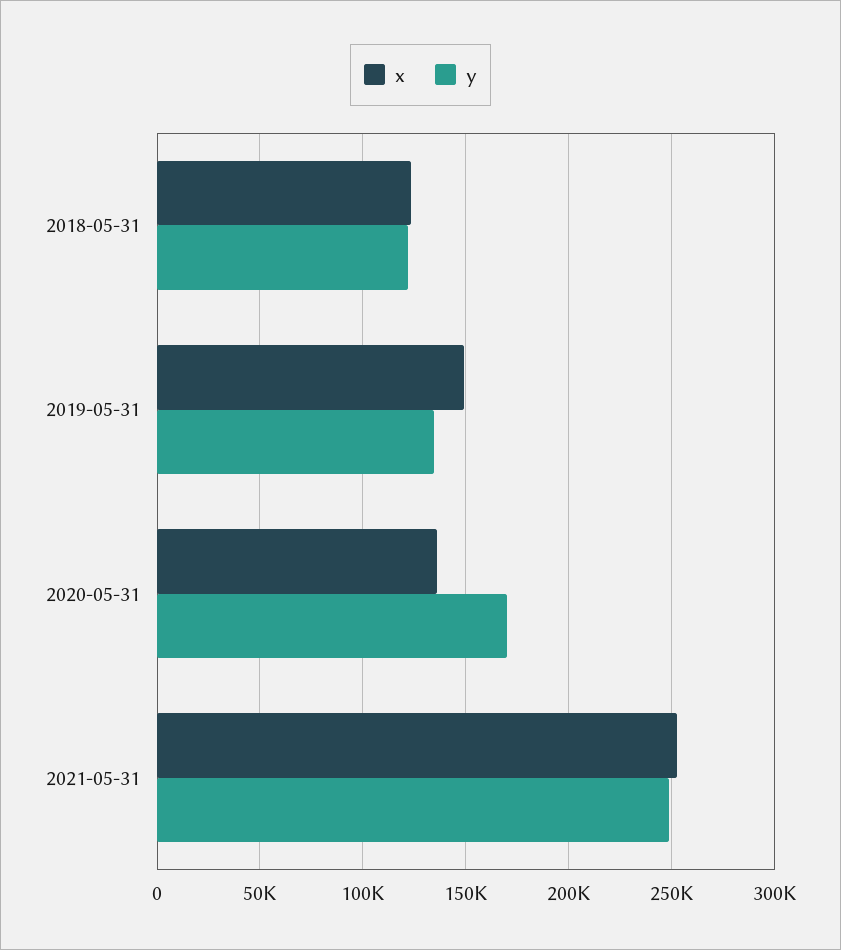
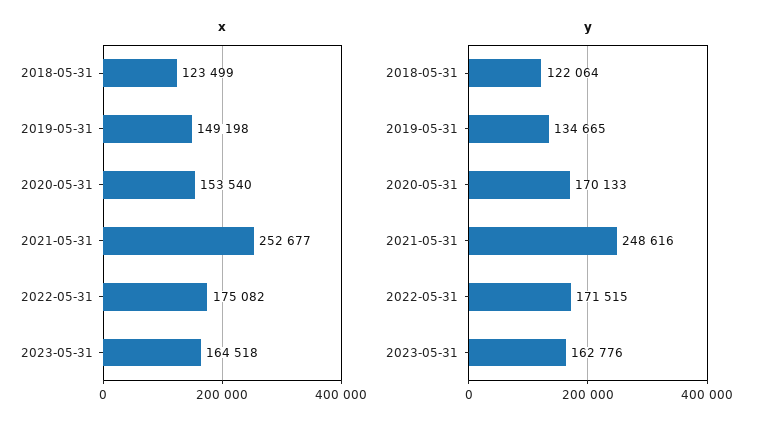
x, 2020-05-31: 135000 -> 153540
x, 2022-05-31: none -> 175082
x, 2023-05-31: none -> 164518
y, 2022-05-31: none -> 171515
y, 2023-05-31: none -> 162776

